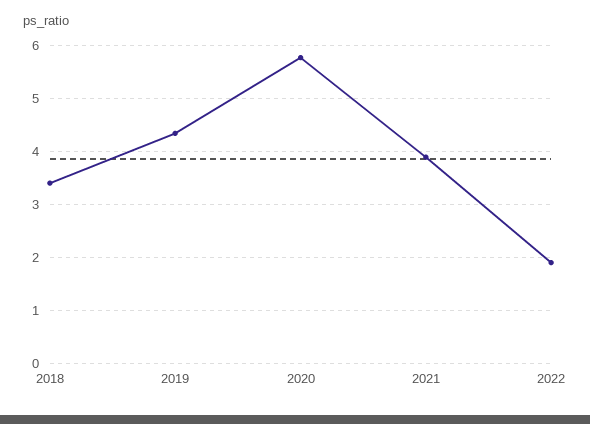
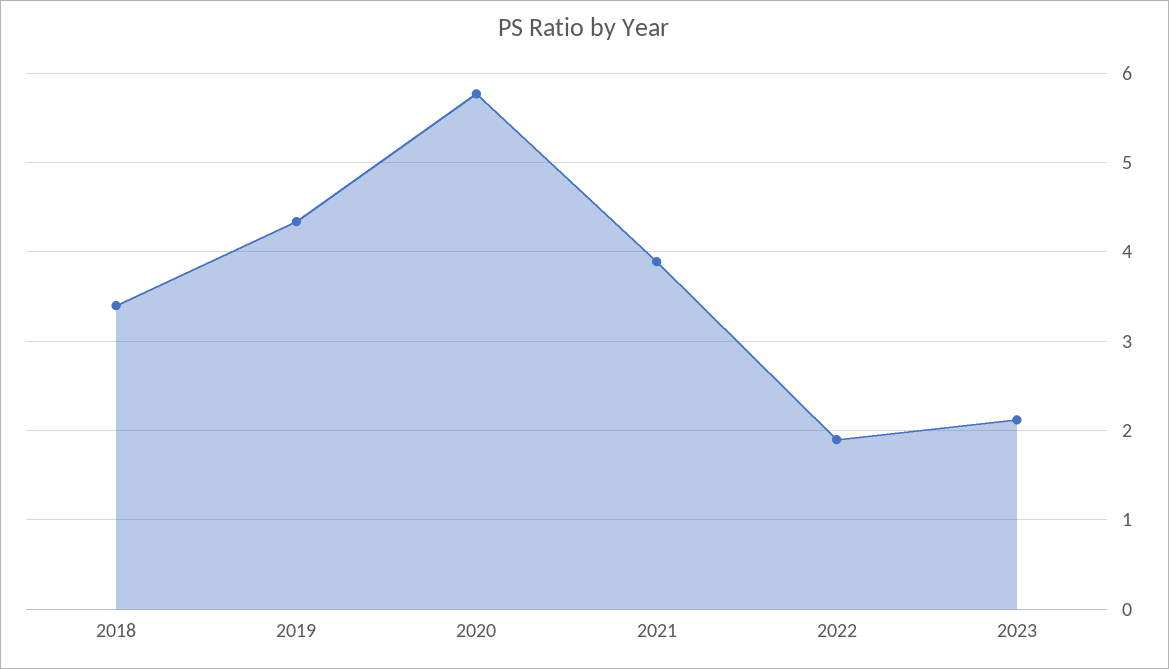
2023: none -> 2.1

